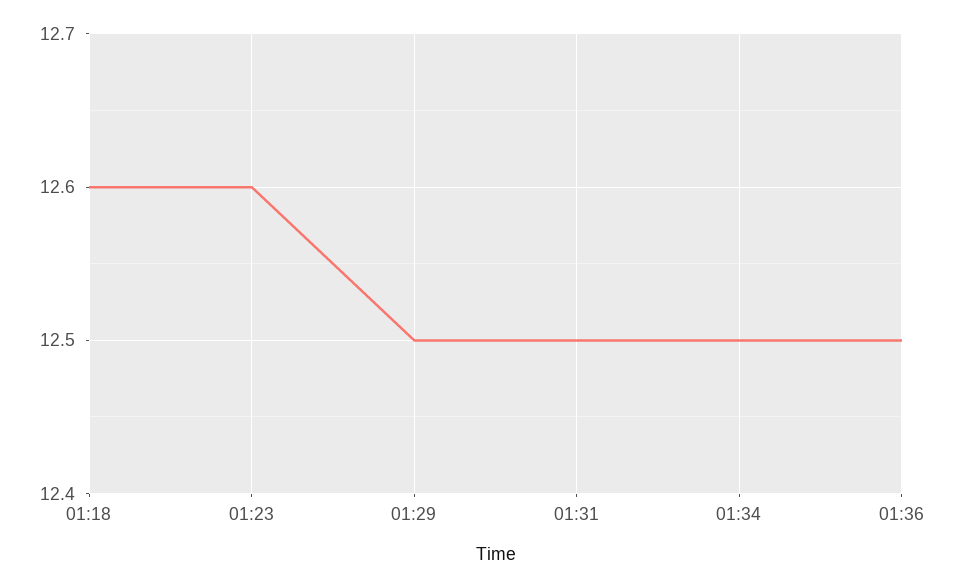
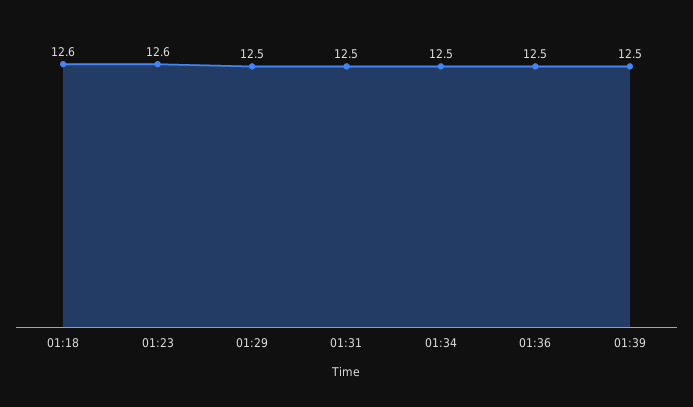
01:39: none -> 12.5

